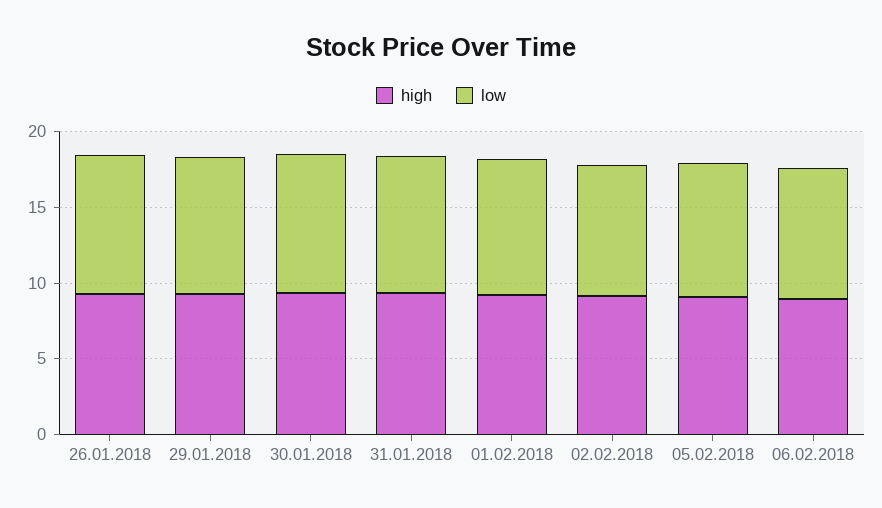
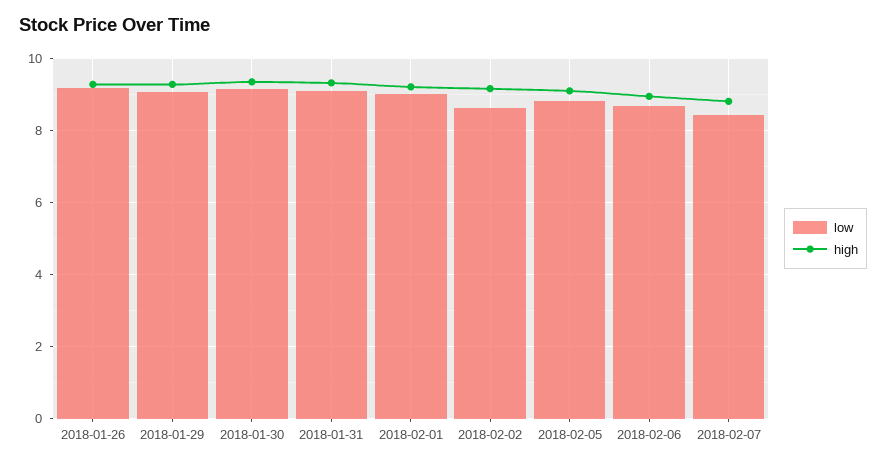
low, 2018-02-07: none -> 8.4
high, 2018-02-07: none -> 8.8

